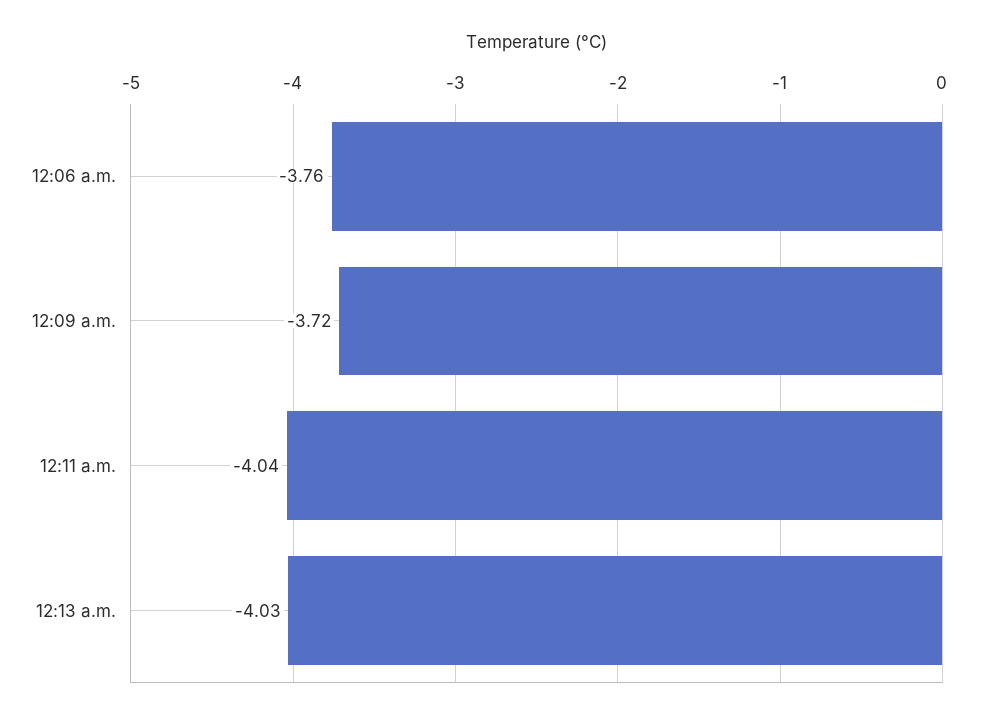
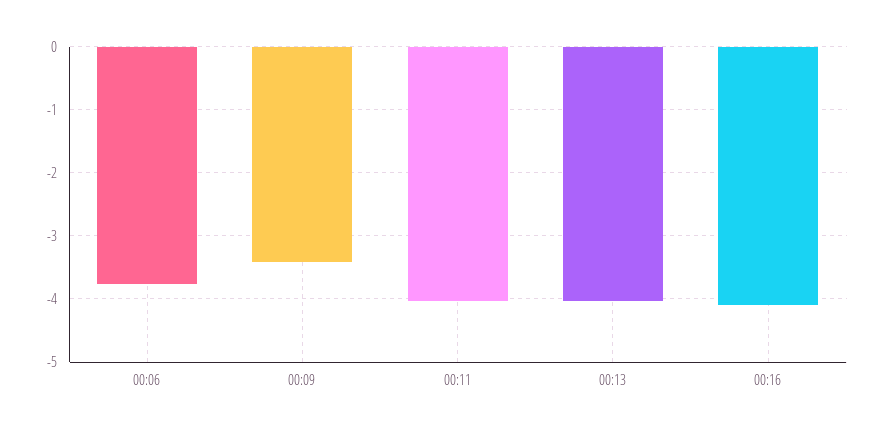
12:09 a.m.: -3.72 -> -3.4
00:16: none -> -4.1

